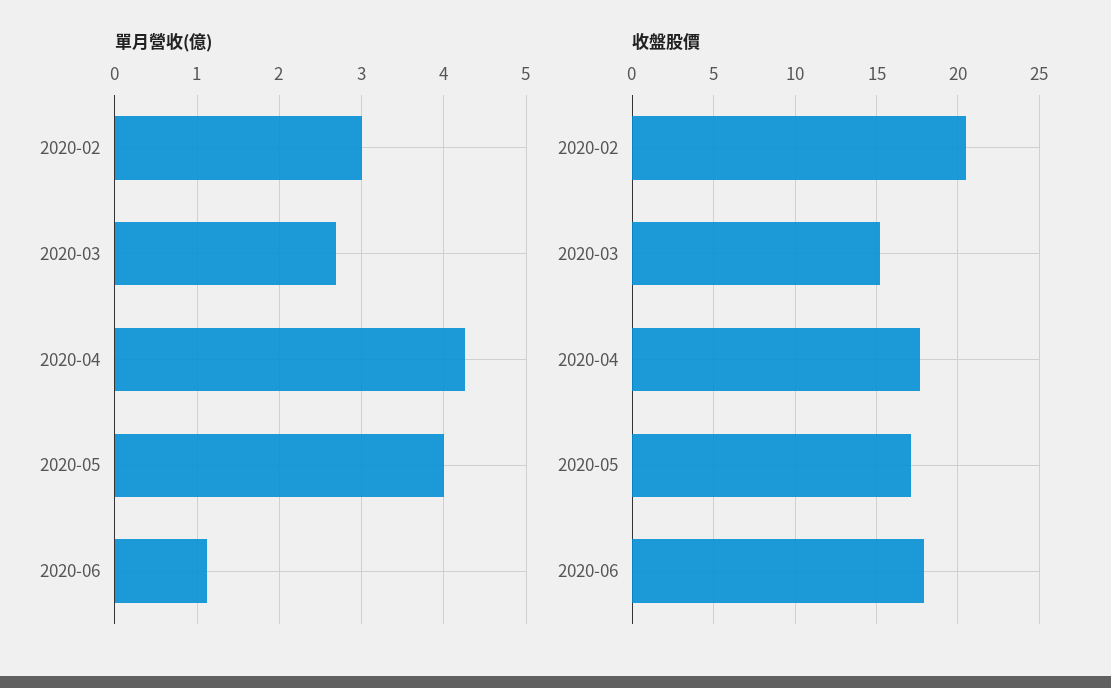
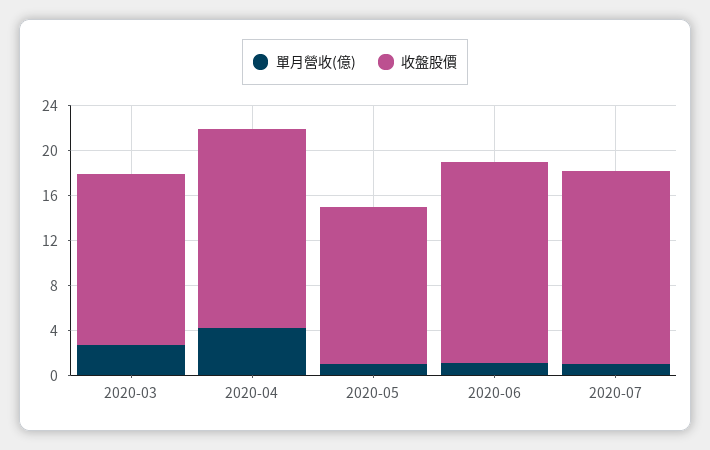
單月營收(億), 2020-02: 3 -> none
單月營收(億), 2020-05: 4 -> 1
收盤股價, 2020-02: 20.5 -> none
收盤股價, 2020-05: 17 -> 14
單月營收(億), 2020-07: none -> 1
收盤股價, 2020-07: none -> 17

